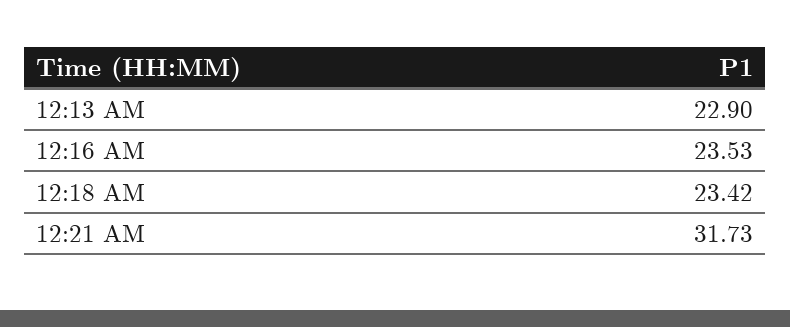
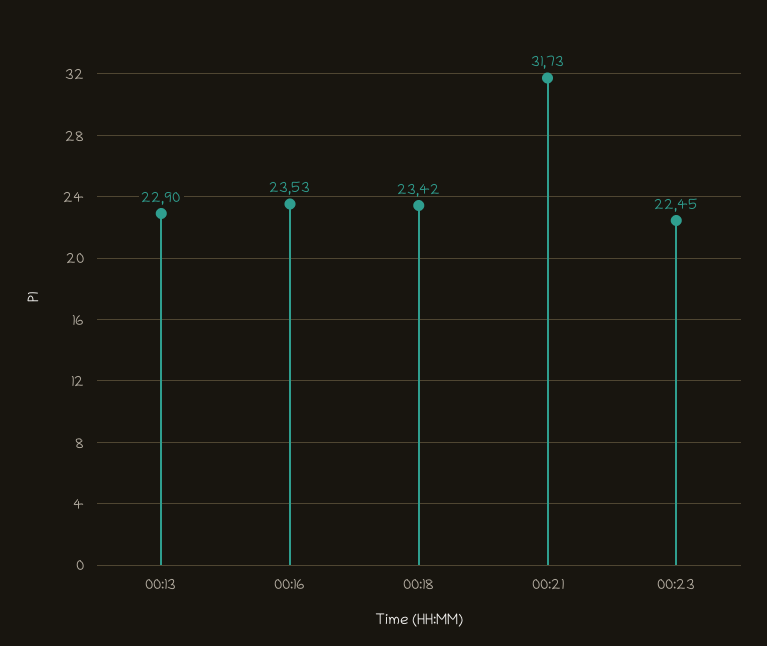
00:23: none -> 22.45

